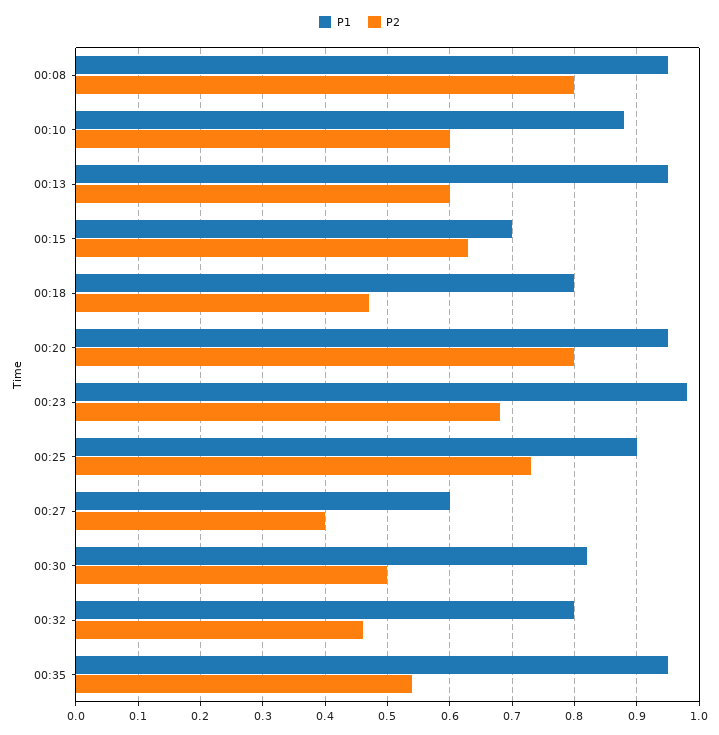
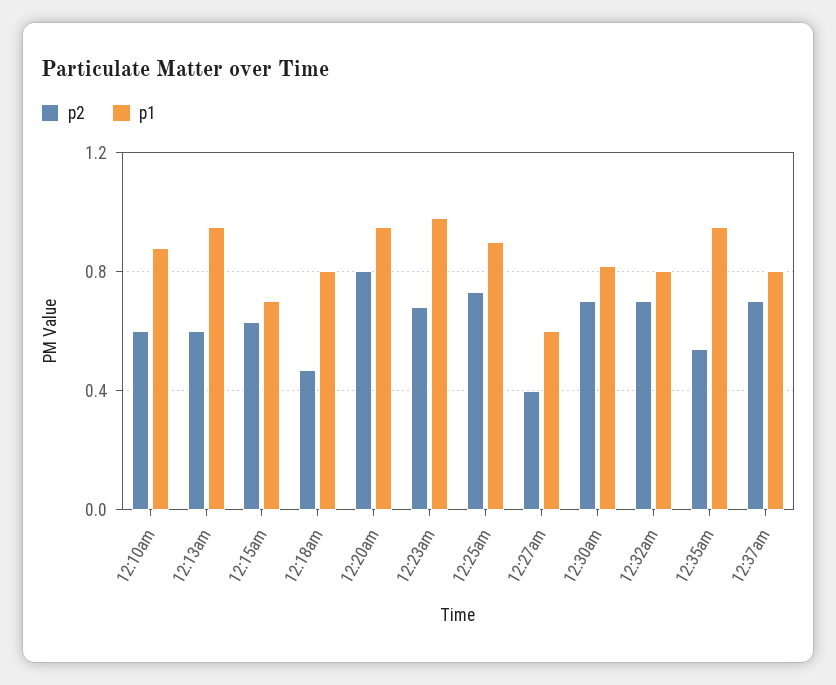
P1, 00:08: 0.95 -> none
P2, 00:08: 0.8 -> none
P2, 00:30: 0.5 -> 0.7
P2, 00:32: 0.46 -> 0.7
P2, 12:37am: none -> 0.7
P1, 12:37am: none -> 0.8

